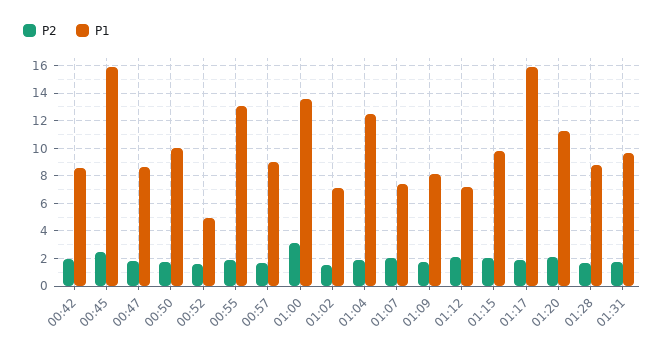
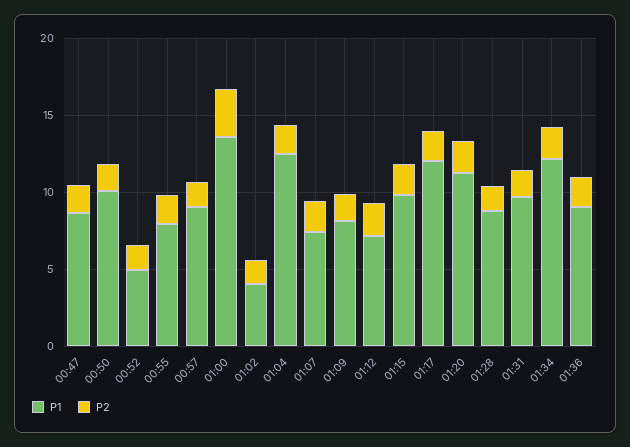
P2, 00:42: 2 -> none
P1, 00:42: 8.5 -> none
P2, 00:45: 2.5 -> none
P1, 00:45: 16 -> none
P1, 00:55: 13 -> 8
P1, 01:02: 7 -> 4
P1, 01:17: 16 -> 12
P1, 01:34: none -> 12
P2, 01:34: none -> 2
P1, 01:36: none -> 9
P2, 01:36: none -> 2

